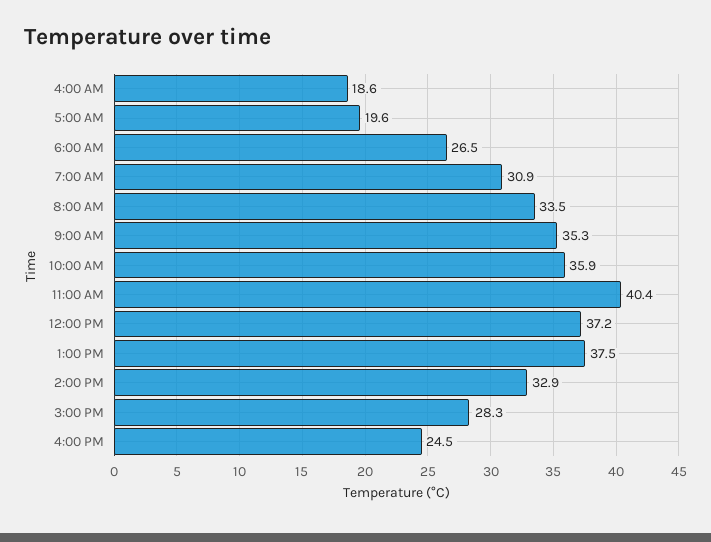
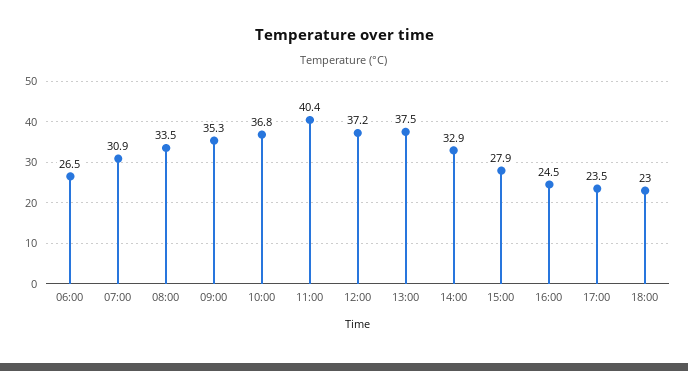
4:00 AM: 18.6 -> none
5:00 AM: 19.6 -> none
10:00 AM: 35.9 -> 36.8
3:00 PM: 28.3 -> 27.9
17:00: none -> 23.5
18:00: none -> 23

